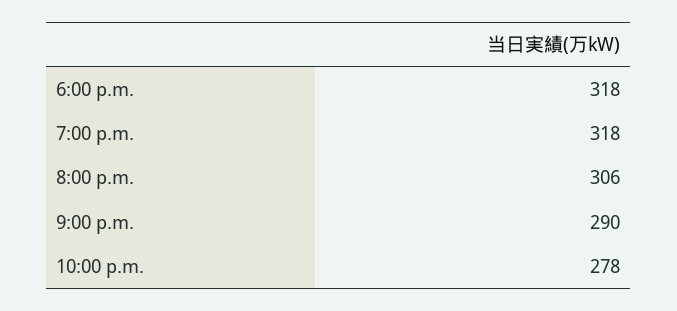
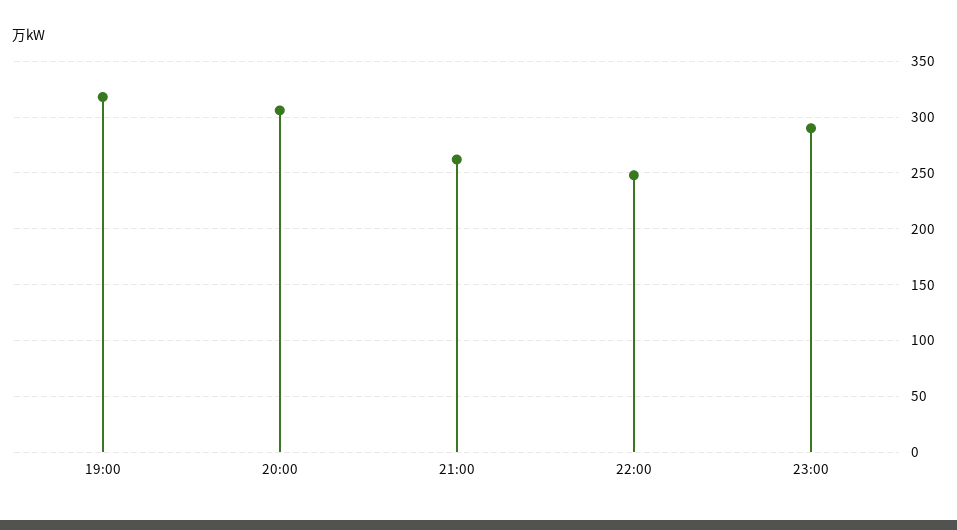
6:00 p.m.: 318 -> none
9:00 p.m.: 290 -> 260
10:00 p.m.: 278 -> 250
23:00: none -> 290

